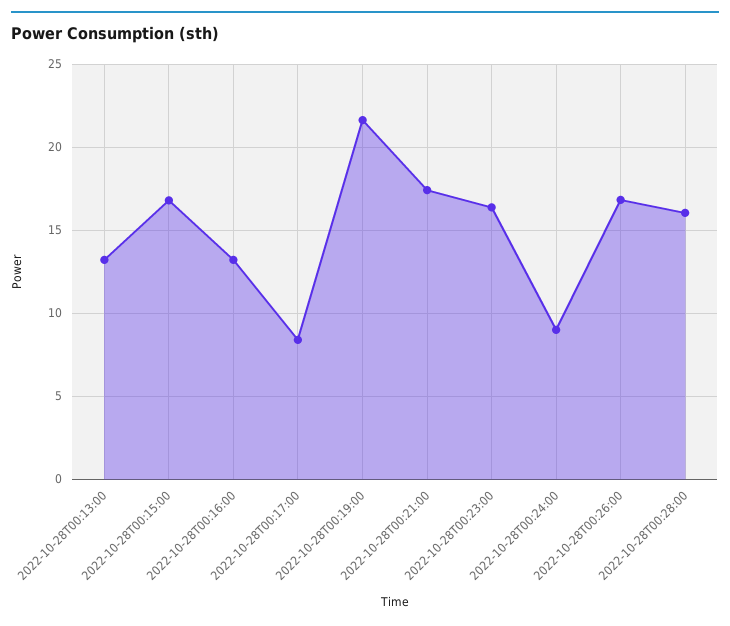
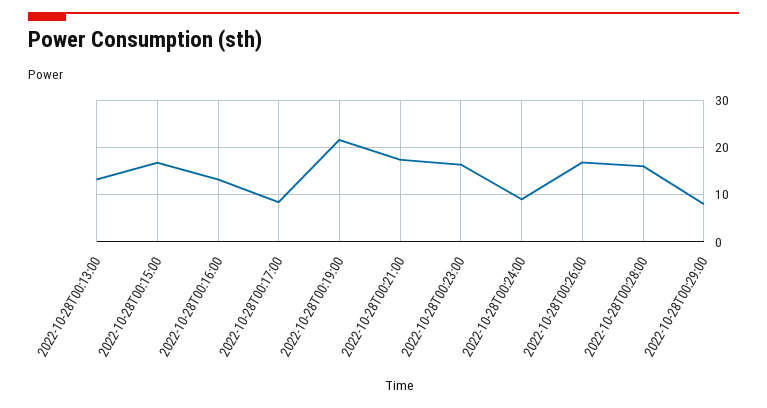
2022-10-28T00:29:00: none -> 8

